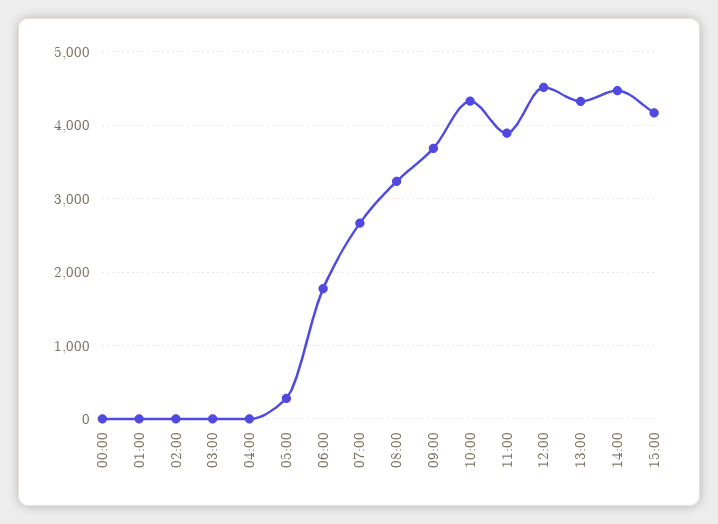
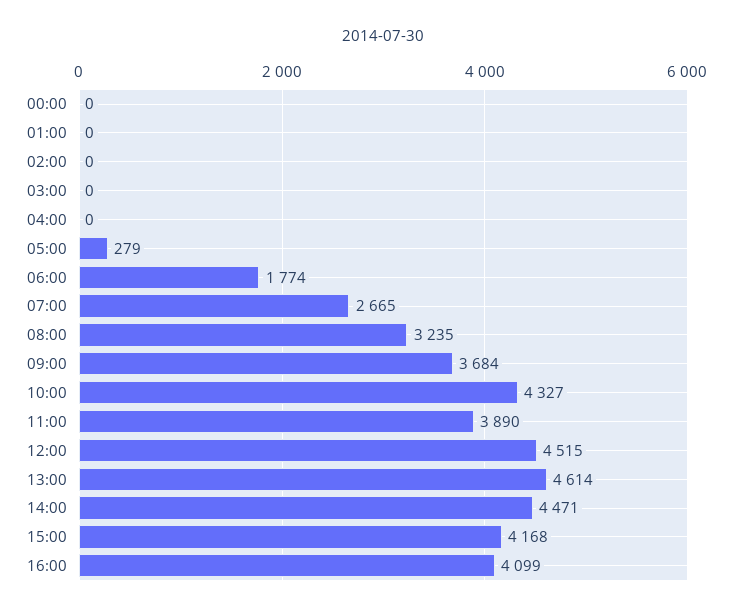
13:00: 4300 -> 4614
16:00: none -> 4099

